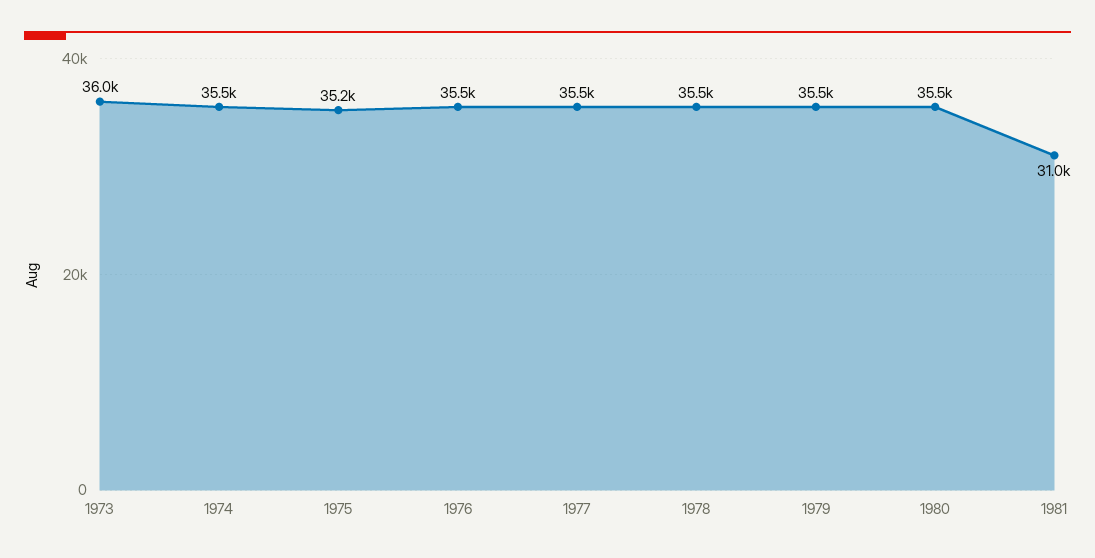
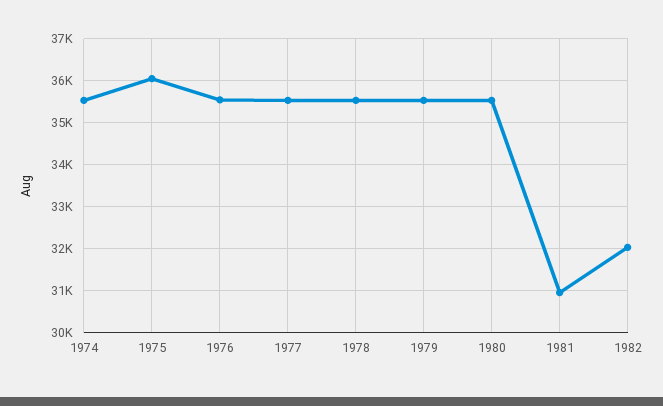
1973: 36000 -> none
1975: 35200 -> 36000
1982: none -> 32000

